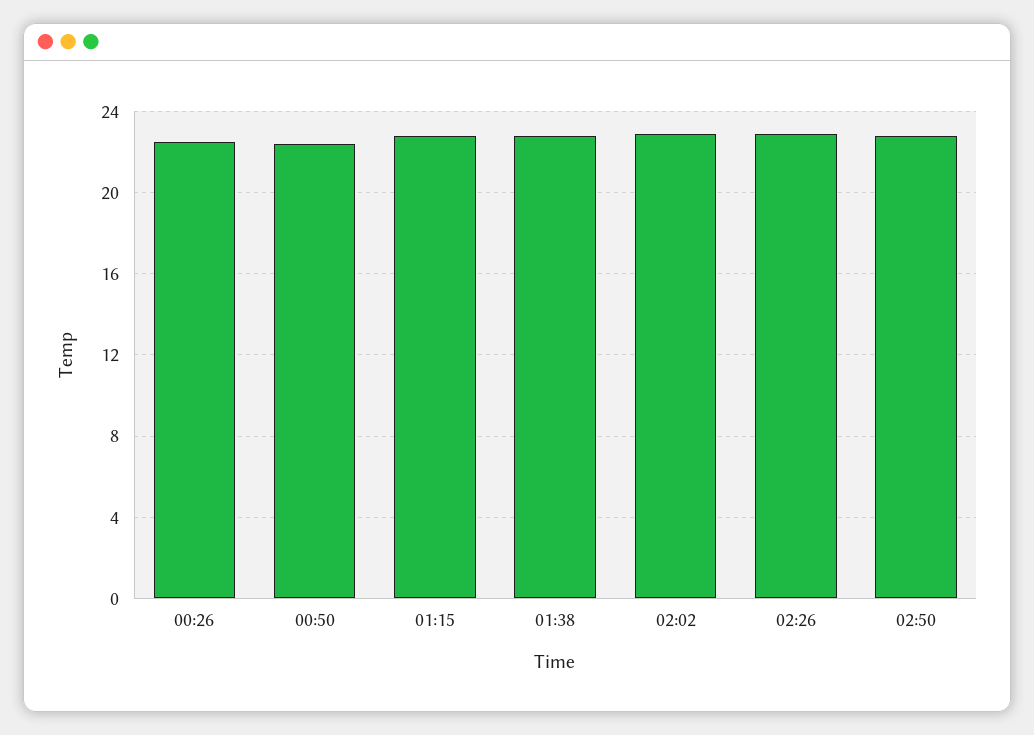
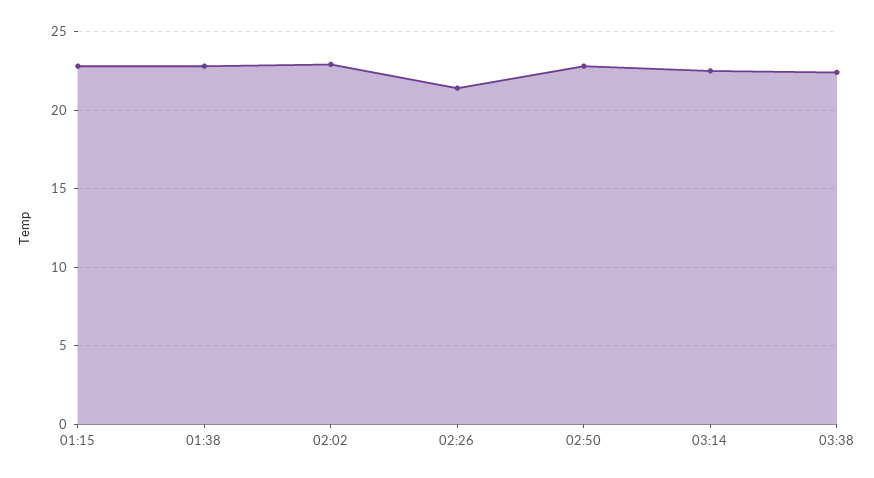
00:26: 22.5 -> none
00:50: 22.5 -> none
02:26: 23 -> 21.5
03:14: none -> 22.5
03:38: none -> 22.5

